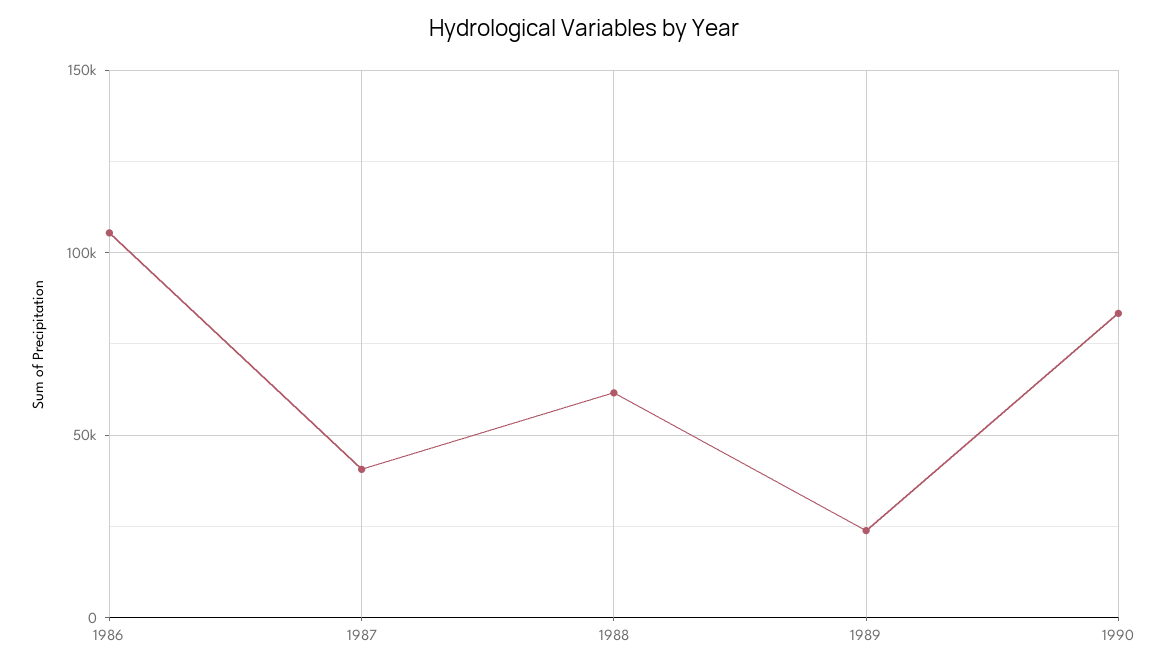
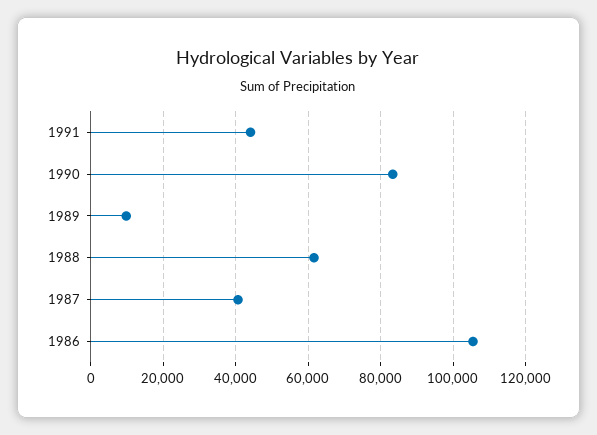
1989: 25000 -> 10000
1991: none -> 44000

